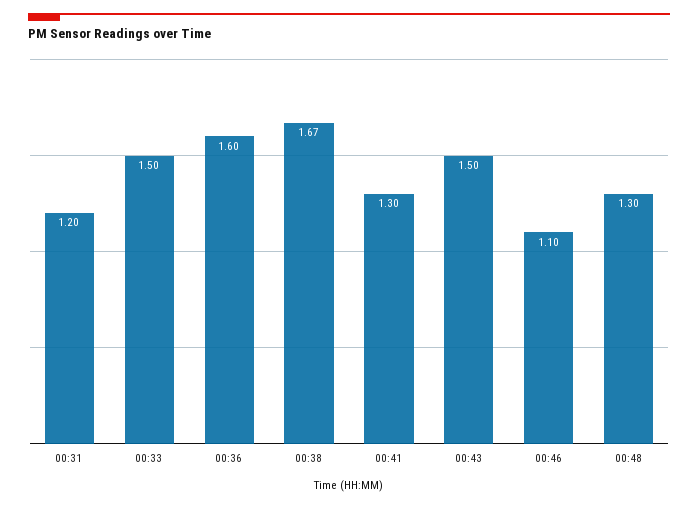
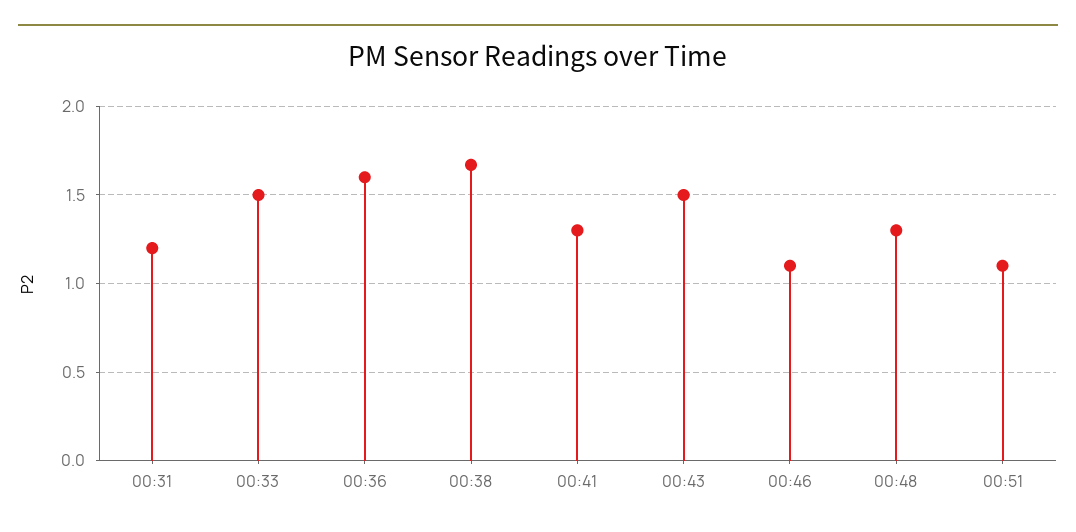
00:51: none -> 1.1

